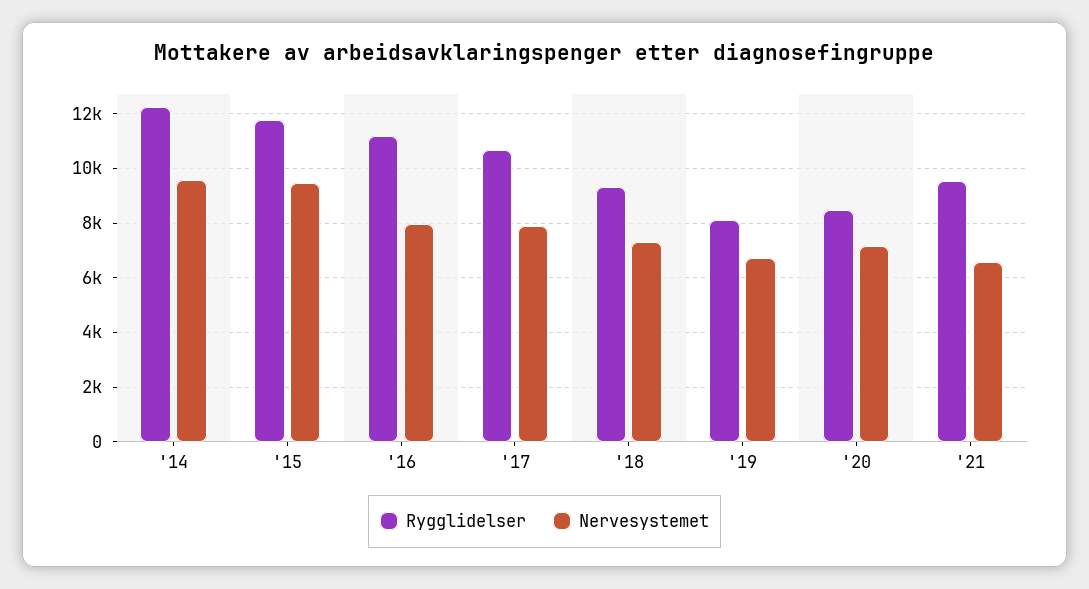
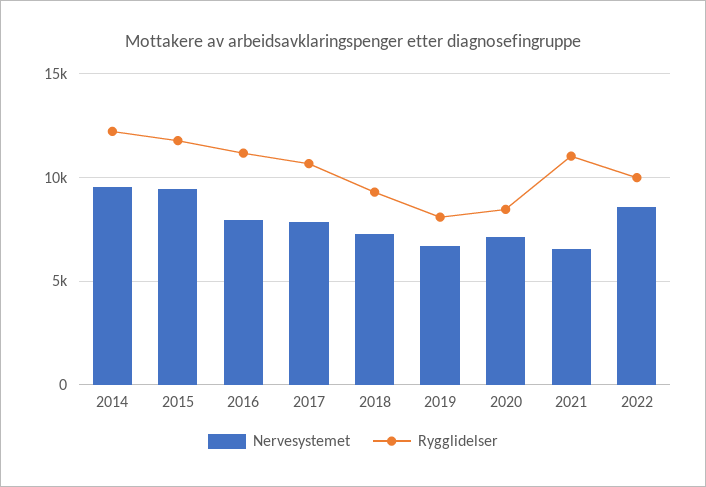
Rygglidelser, '21: 9500 -> 11000
Nervesystemet, 2022: none -> 8500
Rygglidelser, 2022: none -> 10000

